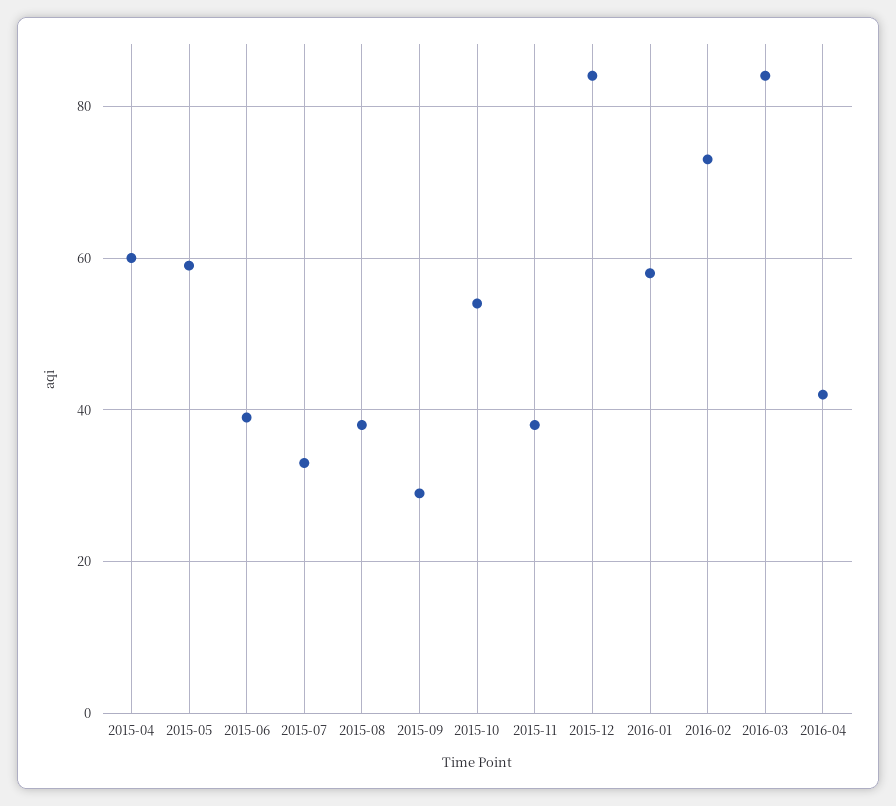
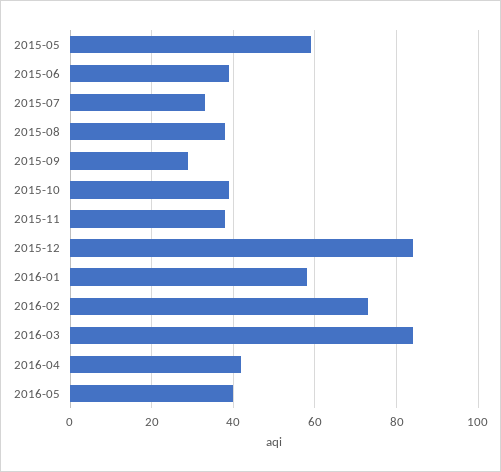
2015-04: 60 -> none
2015-10: 55 -> 40
2016-05: none -> 40

